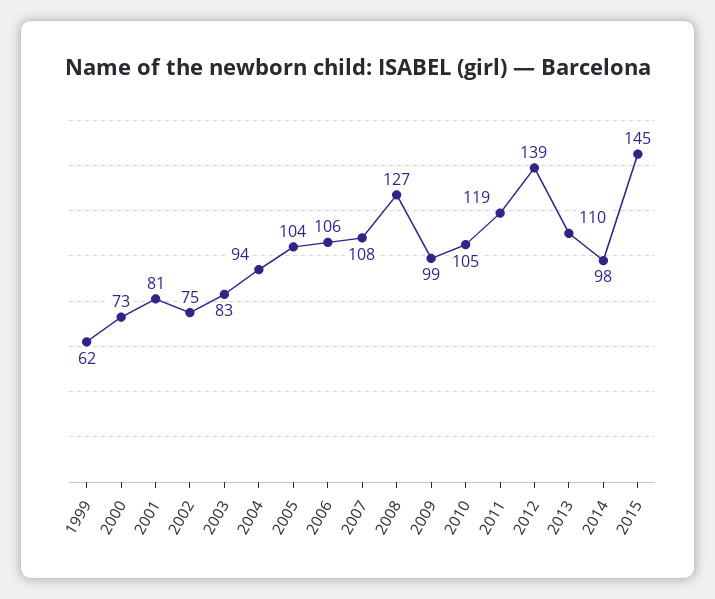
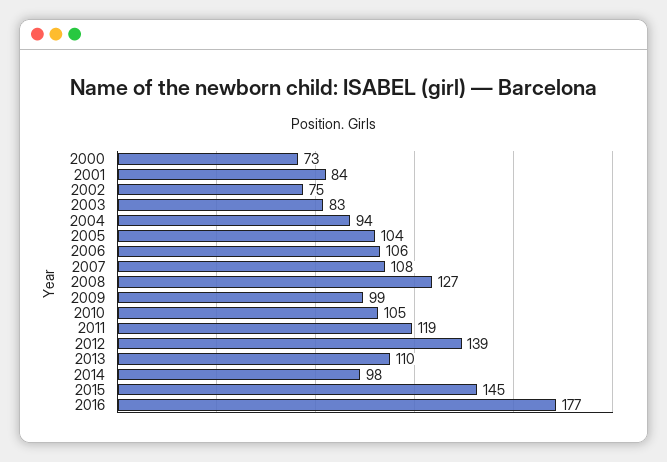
1999: 62 -> none
2001: 81 -> 84
2016: none -> 177

